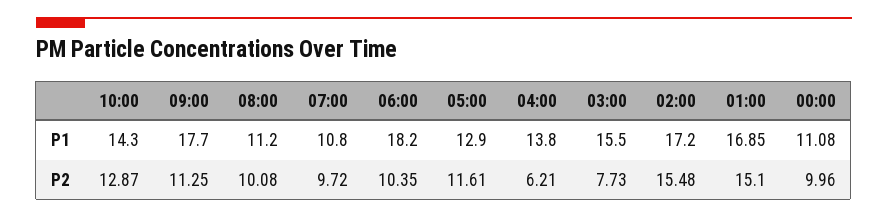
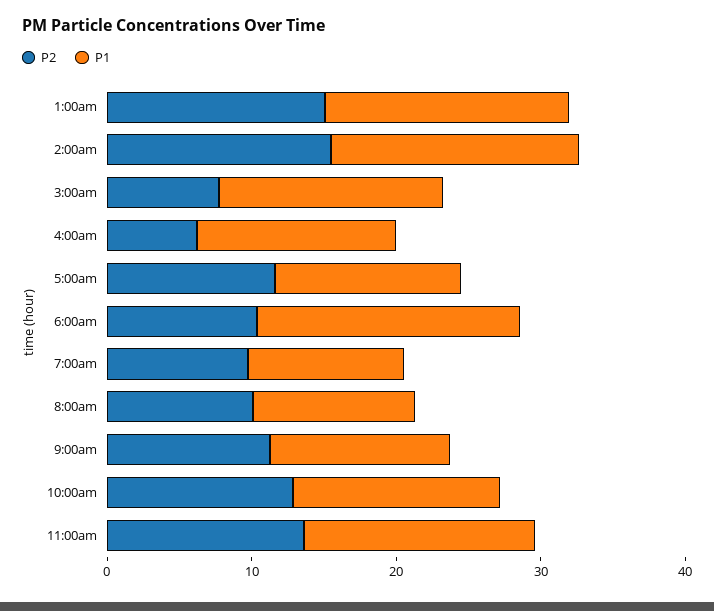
P1, 09:00: 17.7 -> 12
P1, 00:00: 11.08 -> none
P2, 00:00: 9.96 -> none
P2, 11:00am: none -> 14
P1, 11:00am: none -> 16

